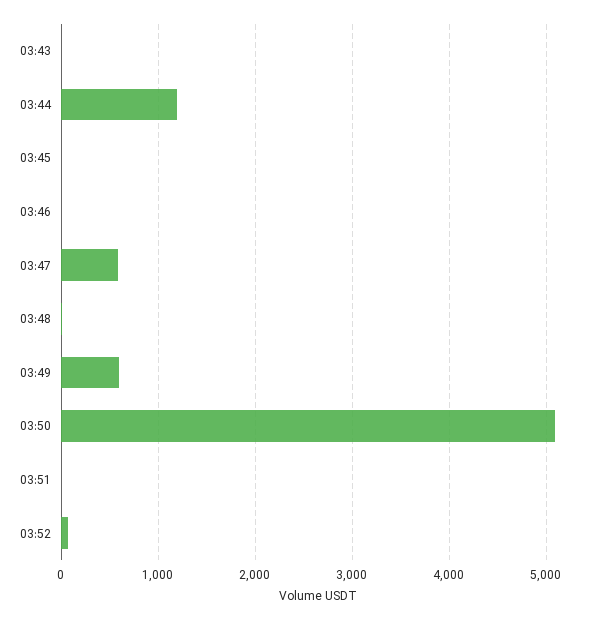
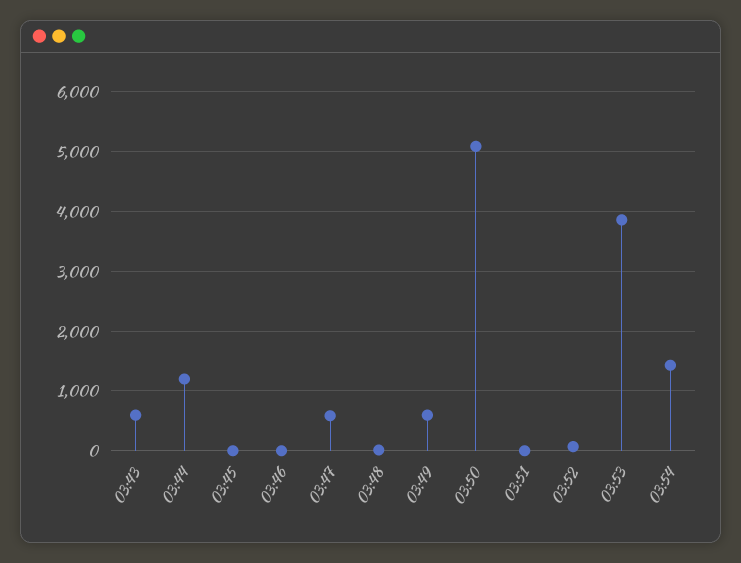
03:43: 0 -> 600
03:53: none -> 3800
03:54: none -> 1400

